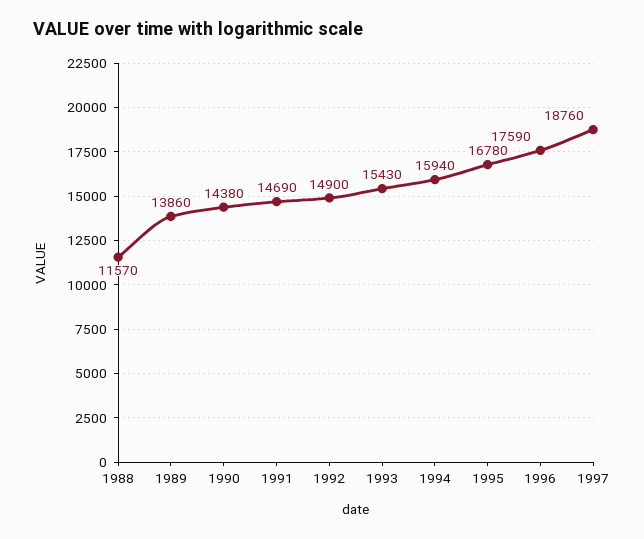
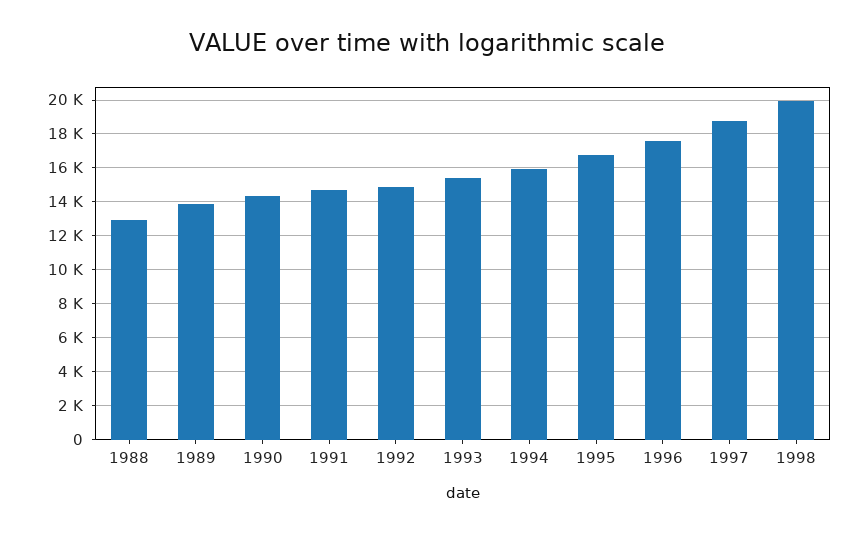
1988: 11570 -> 13000
1998: none -> 20000

